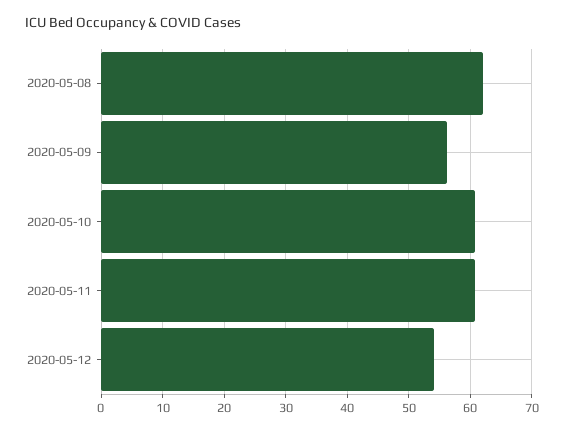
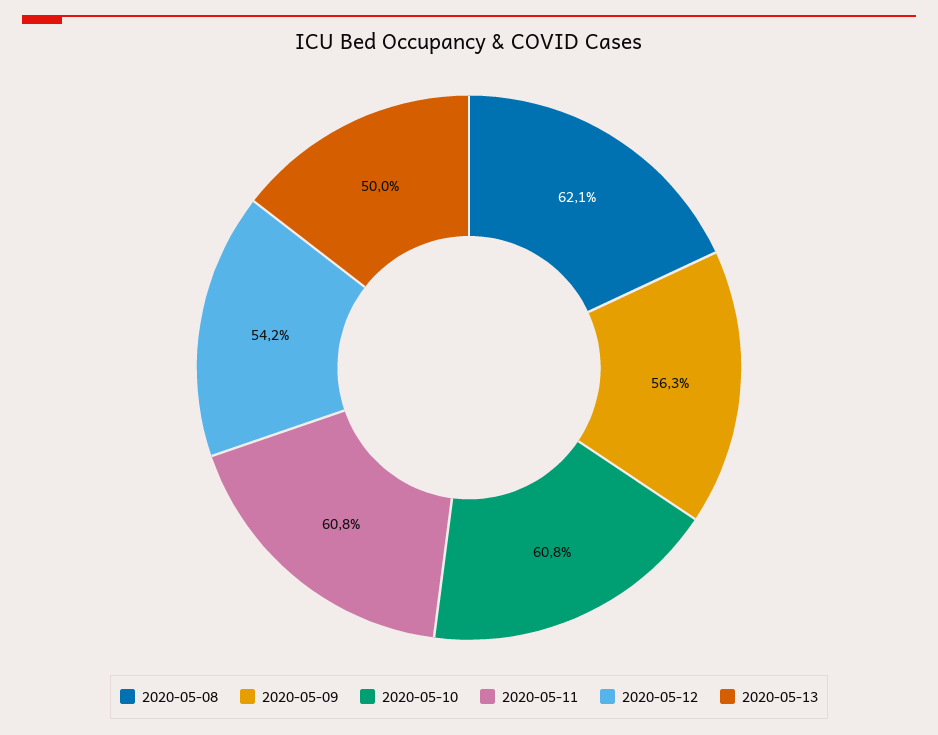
2020-05-13: none -> 50

